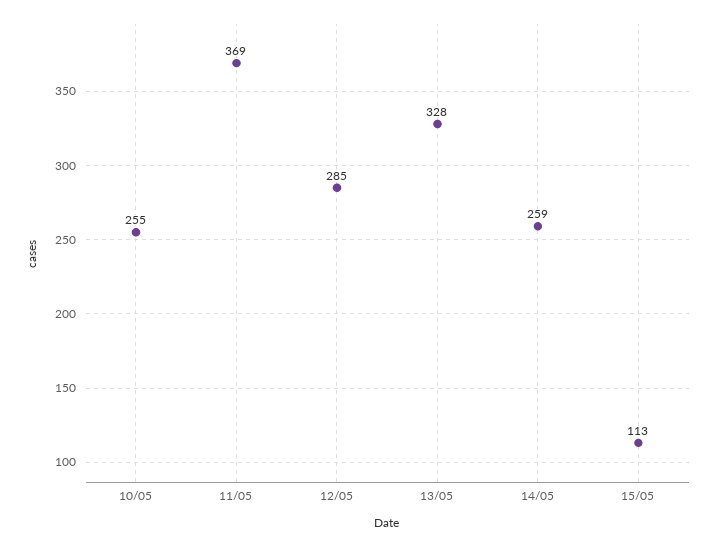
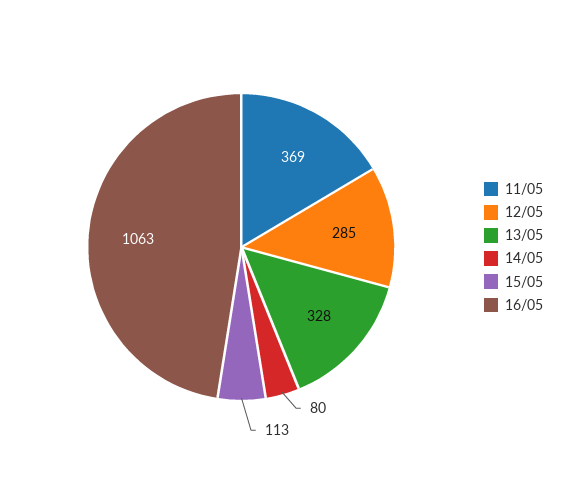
10/05: 255 -> none
14/05: 259 -> 80
16/05: none -> 1063

